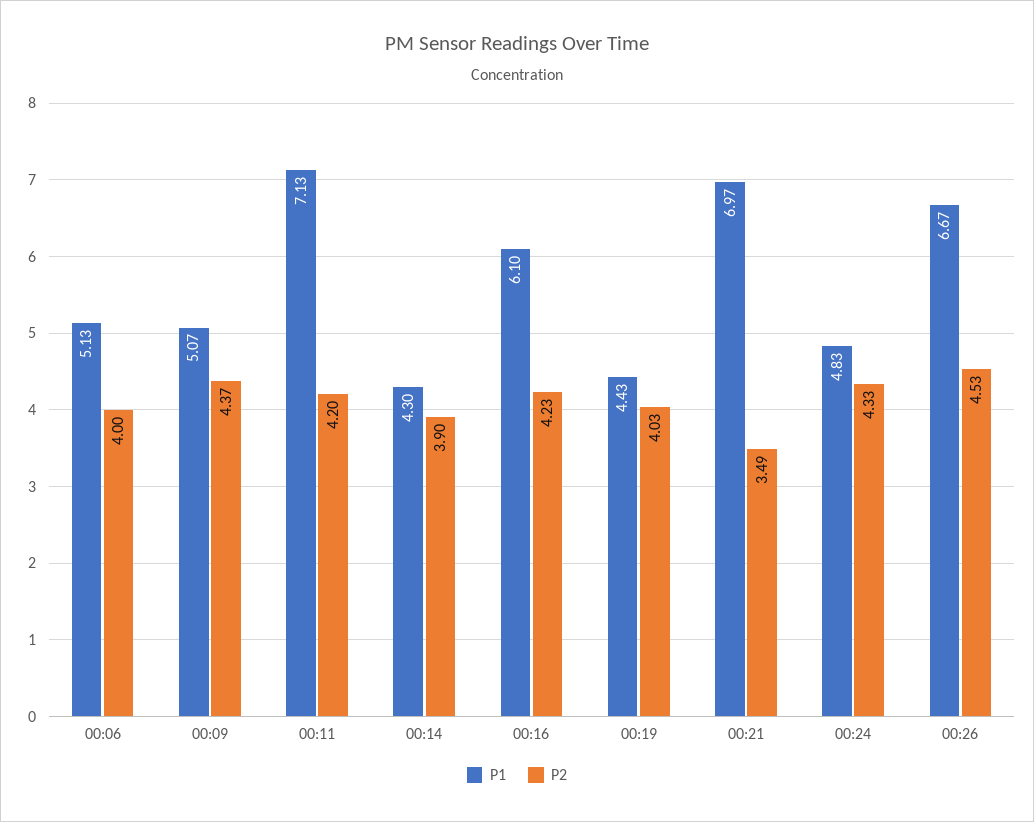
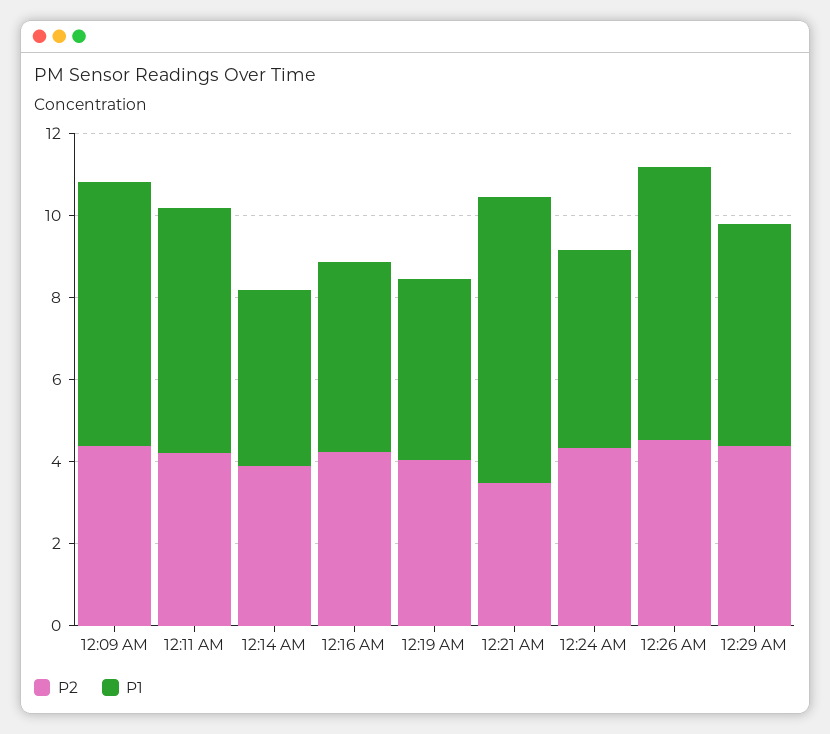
P1, 00:06: 5.13 -> none
P2, 00:06: 4 -> none
P1, 00:09: 5.07 -> 6.5
P1, 00:11: 7.13 -> 6
P1, 00:16: 6.1 -> 4.5
P2, 12:29 AM: none -> 4.5
P1, 12:29 AM: none -> 5.5

